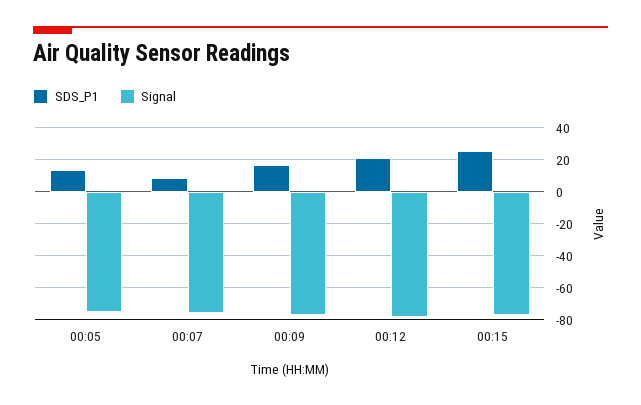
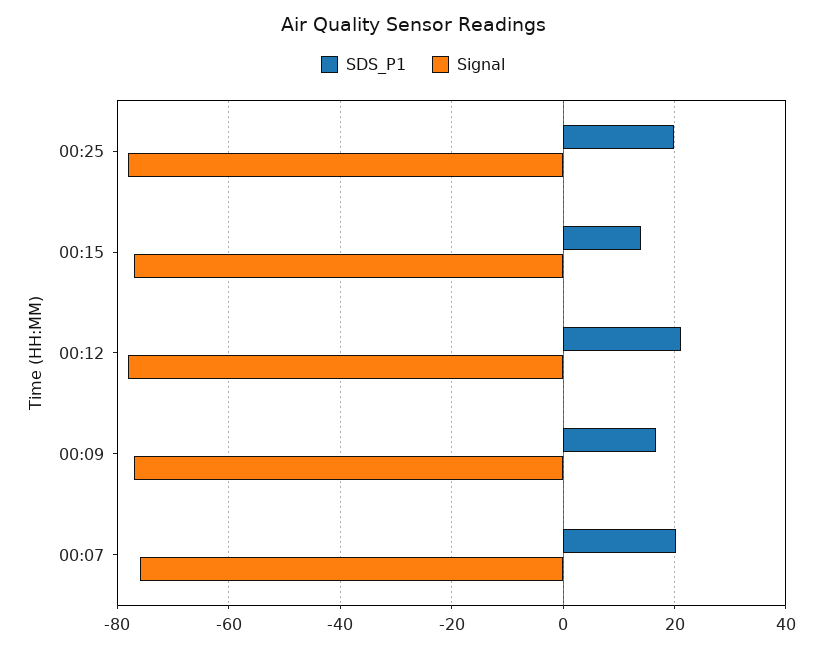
SDS_P1, 00:05: 15 -> none
Signal, 00:05: -75 -> none
SDS_P1, 00:07: 10 -> 20
SDS_P1, 00:15: 25 -> 14
SDS_P1, 00:25: none -> 20
Signal, 00:25: none -> -78

